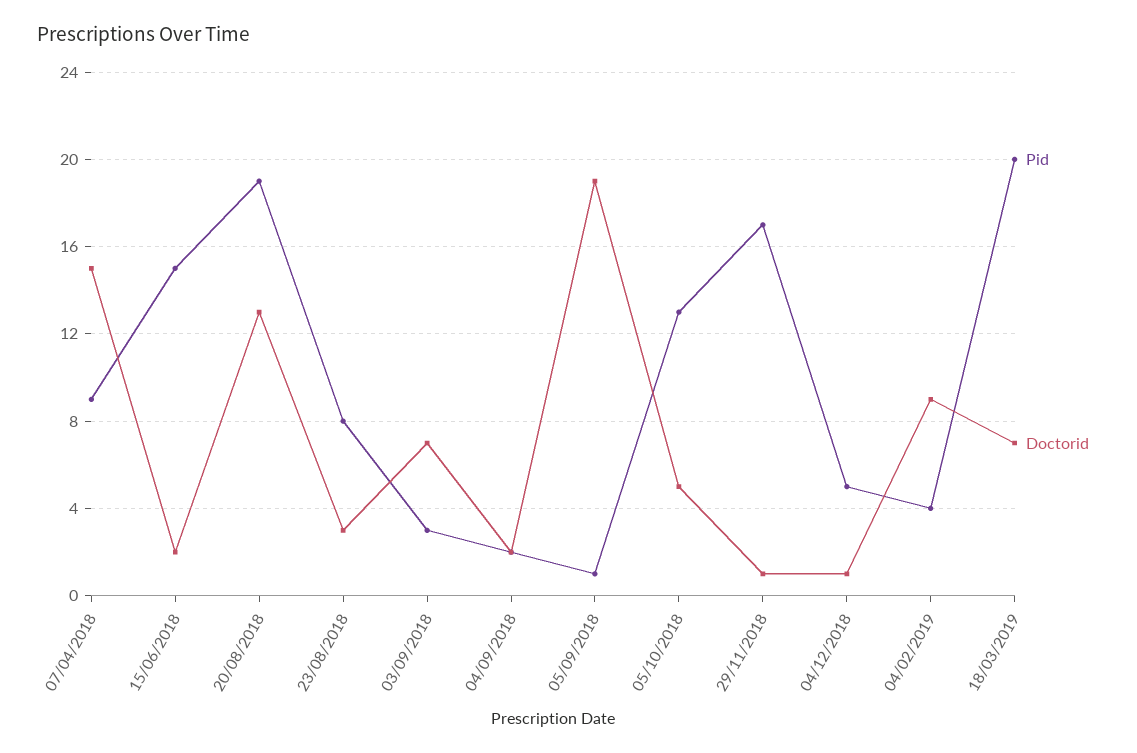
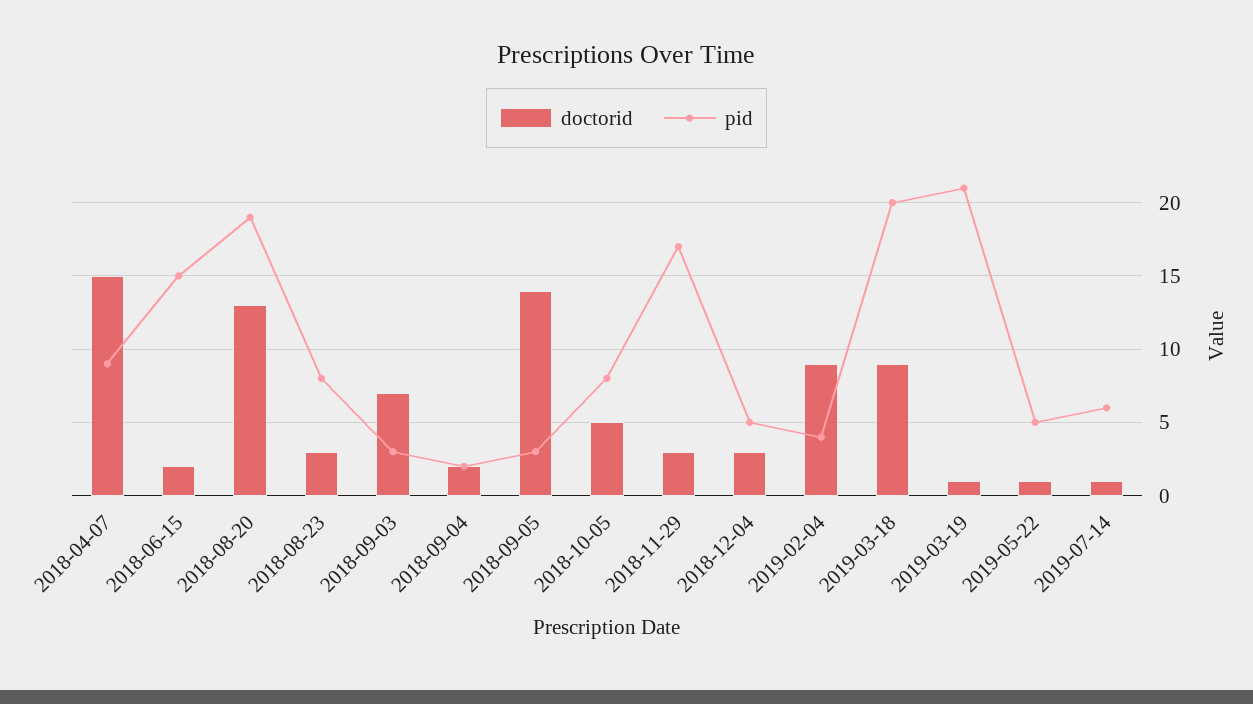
Pid, 05/09/2018: 1 -> 3
Doctorid, 05/09/2018: 19 -> 14
Pid, 05/10/2018: 13 -> 8
Doctorid, 29/11/2018: 1 -> 3
Doctorid, 04/12/2018: 1 -> 3
Doctorid, 18/03/2019: 7 -> 9
Doctorid, 2019-03-19: none -> 1
Pid, 2019-03-19: none -> 21
Doctorid, 2019-05-22: none -> 1
Pid, 2019-05-22: none -> 5
Doctorid, 2019-07-14: none -> 1
Pid, 2019-07-14: none -> 6

